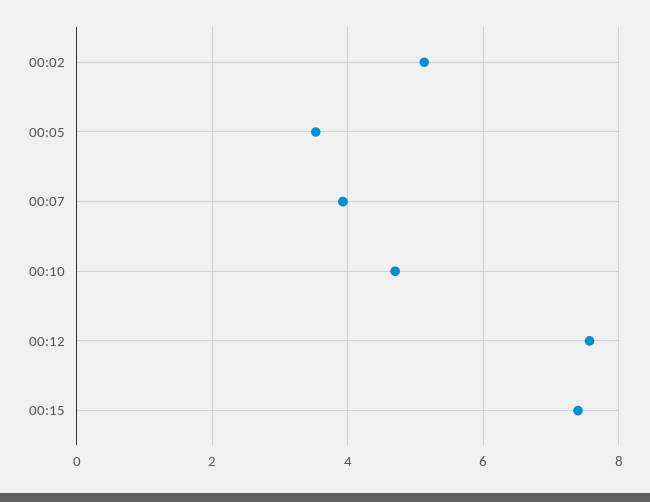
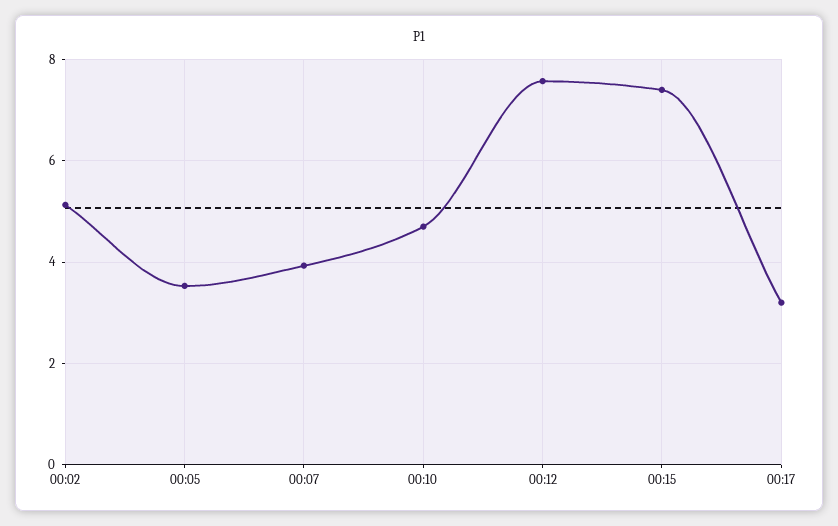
00:17: none -> 3.2

